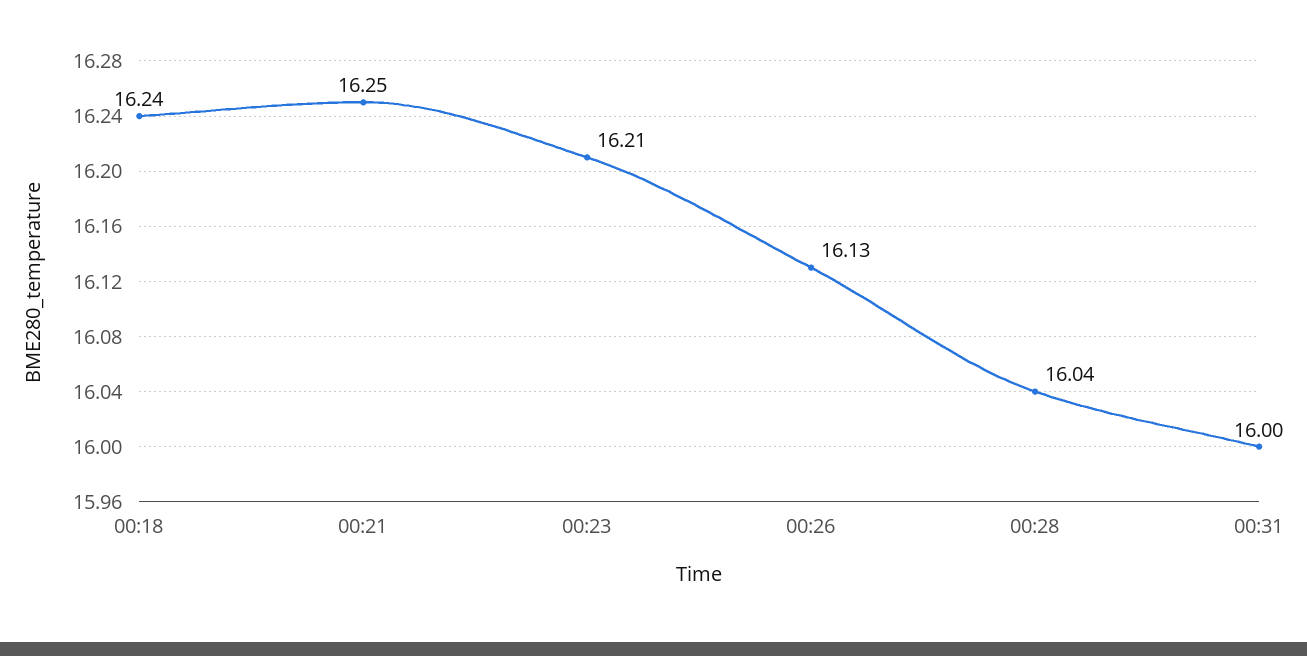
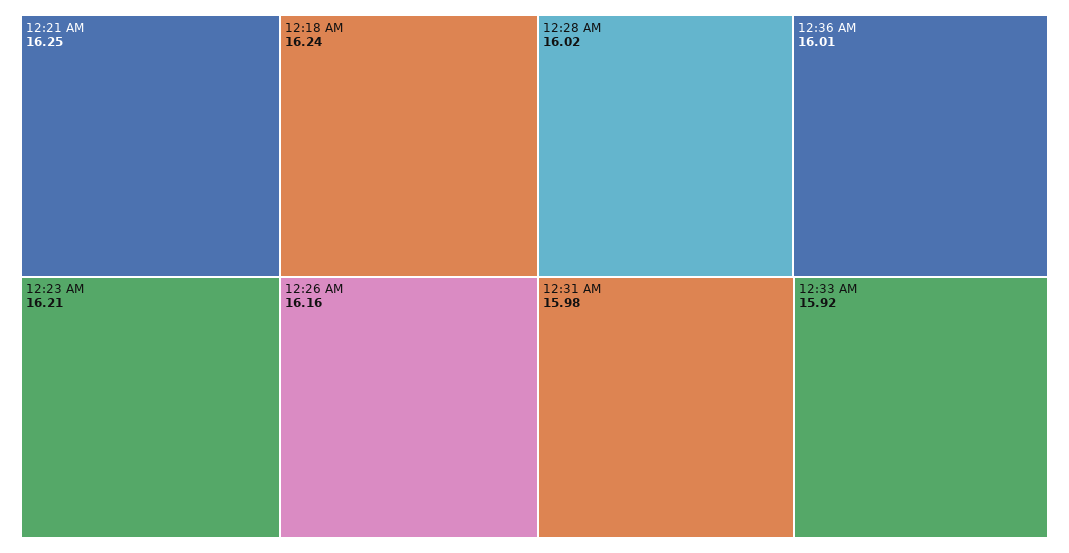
00:26: 16.13 -> 16.16
00:28: 16.04 -> 16.02
00:31: 16 -> 15.98
12:36 AM: none -> 16.01
12:33 AM: none -> 15.92

